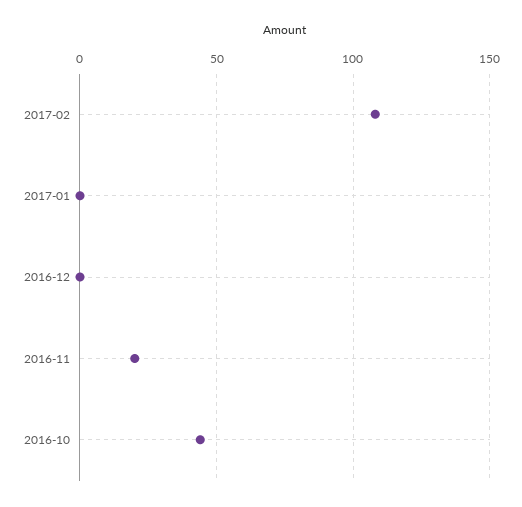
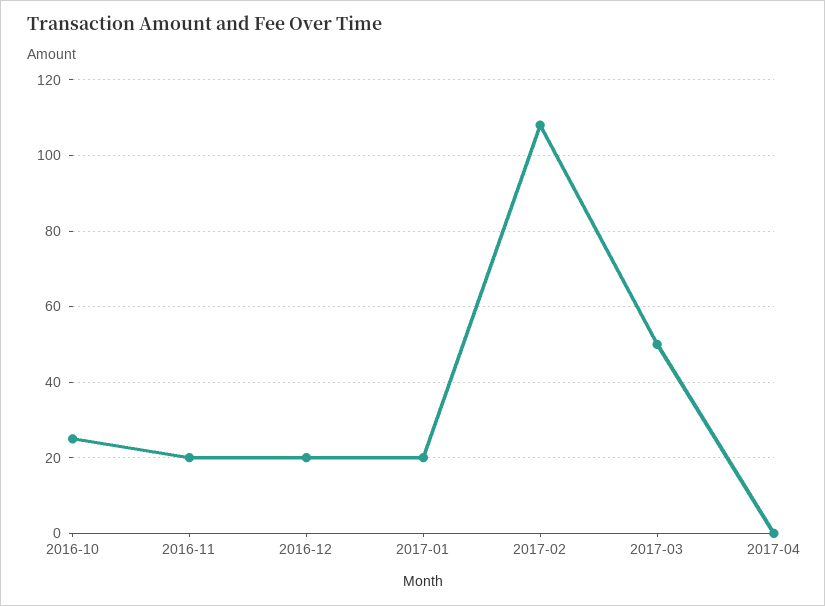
2017-01: 0 -> 20
2016-12: 0 -> 20
2016-10: 45 -> 25
2017-03: none -> 50
2017-04: none -> 0

